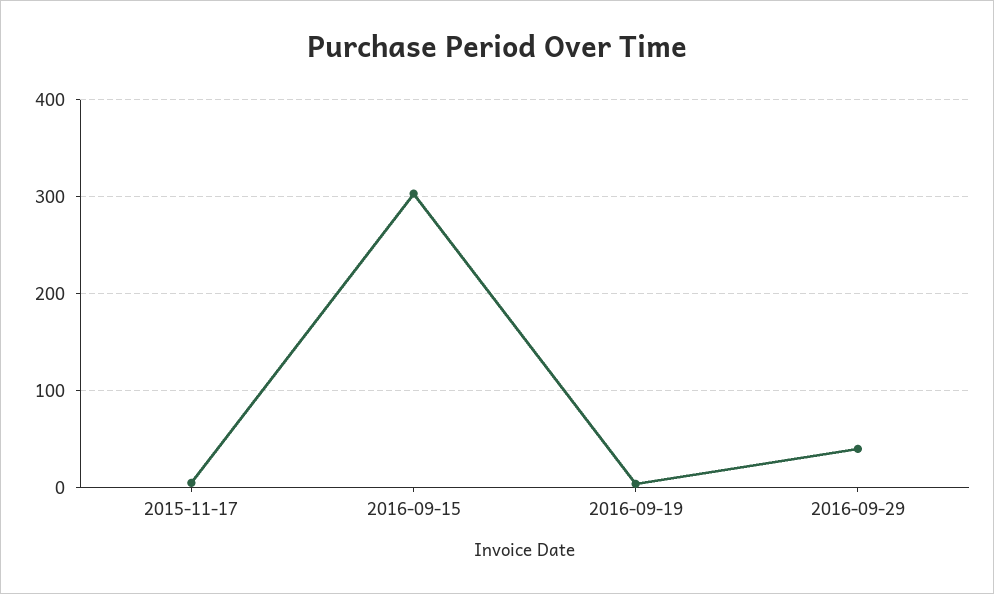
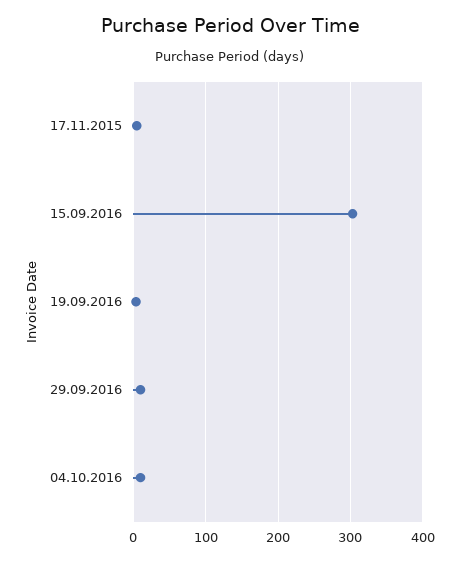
2016-09-29: 40 -> 10
04.10.2016: none -> 10

